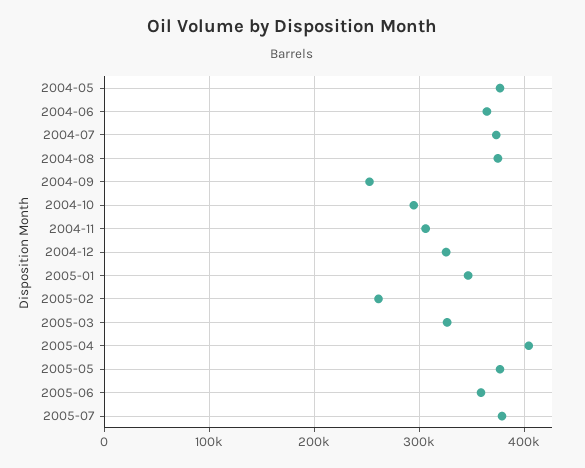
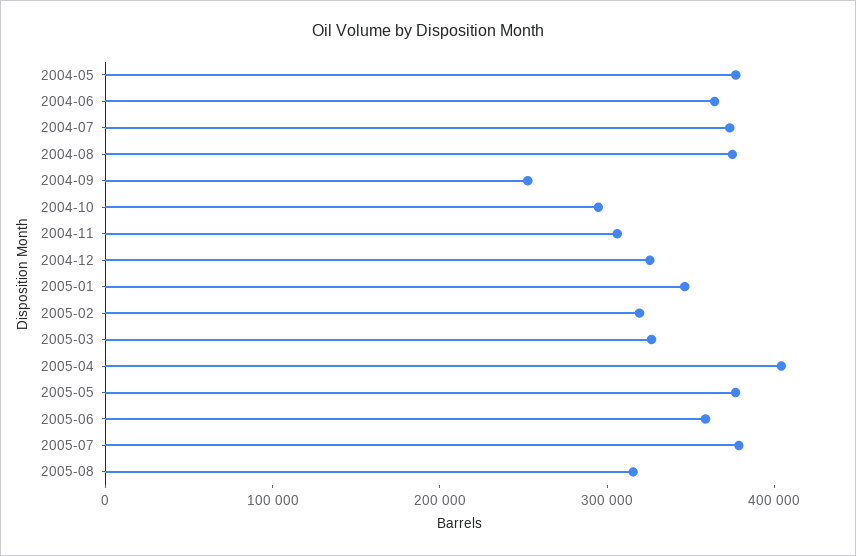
2005-02: 260000 -> 320000
2005-08: none -> 320000

